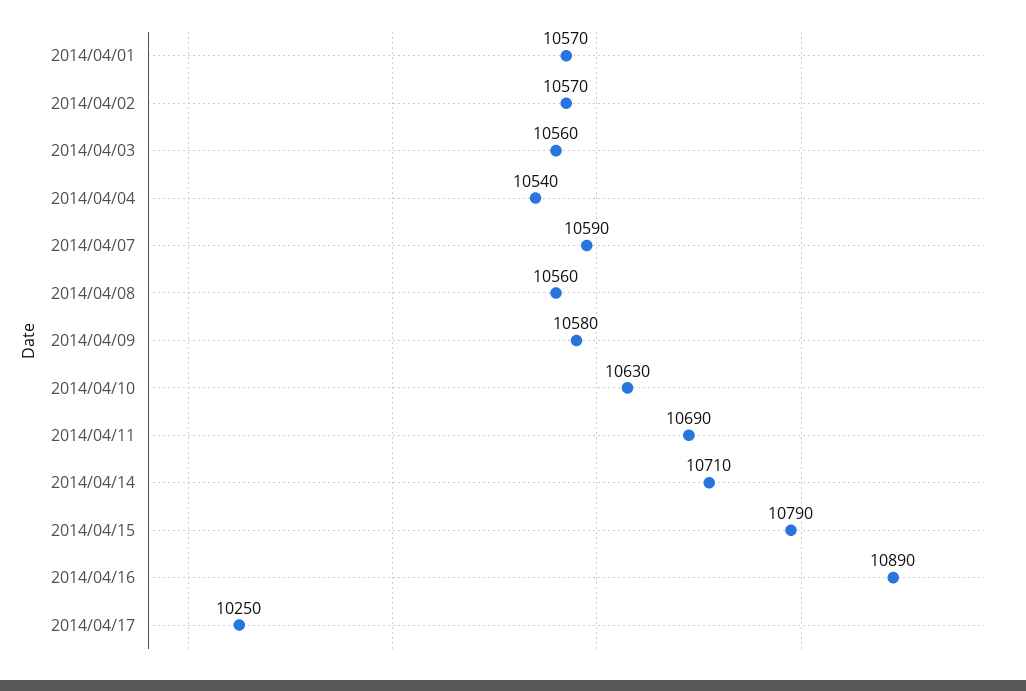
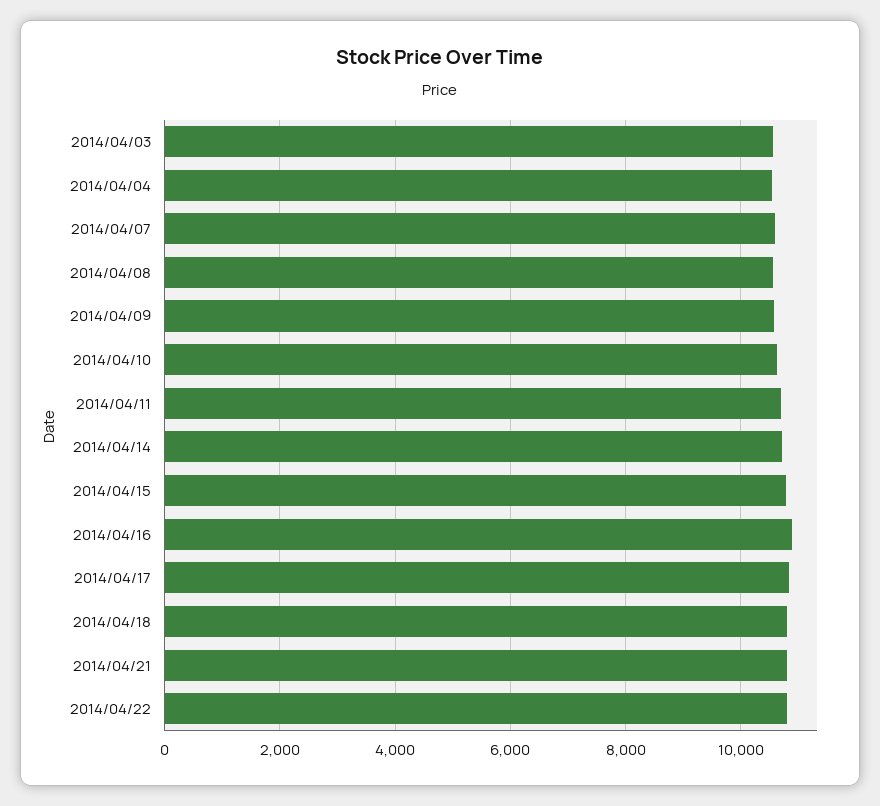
2014/04/01: 10570 -> none
2014/04/02: 10570 -> none
2014/04/17: 10250 -> 10800
2014/04/18: none -> 10800
2014/04/21: none -> 10800
2014/04/22: none -> 10800

